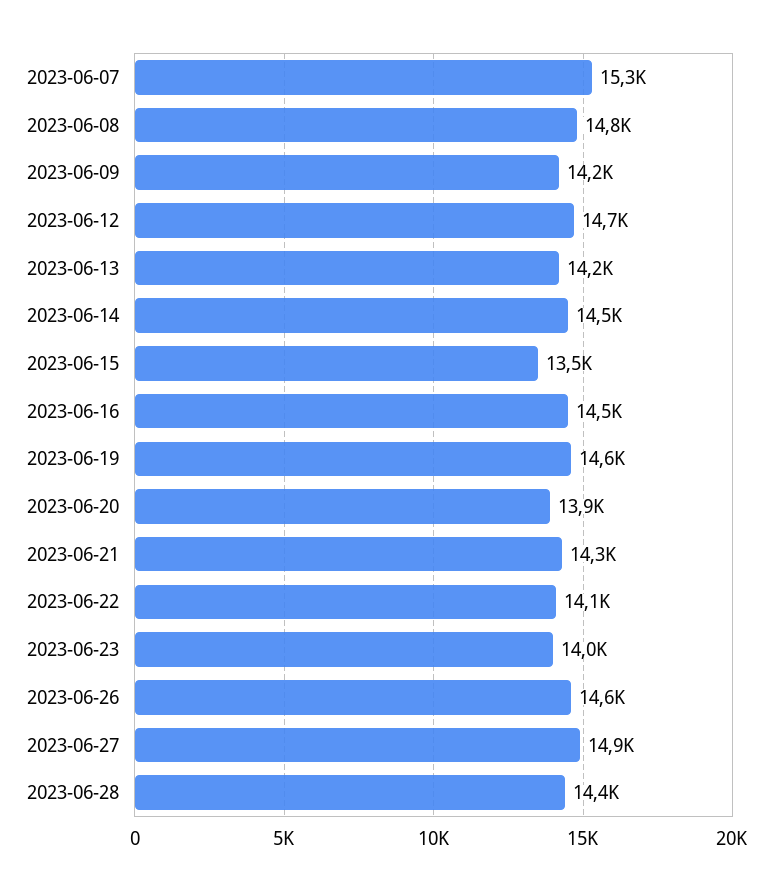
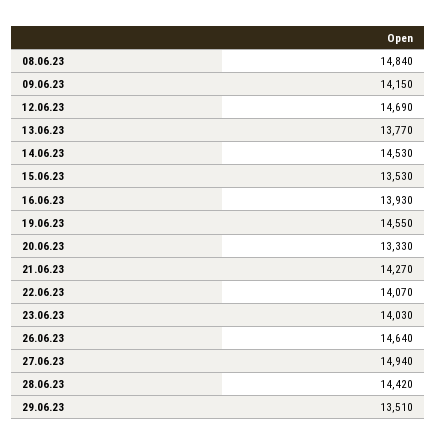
2023-06-07: 15300 -> none
2023-06-13: 14200 -> 13770
2023-06-16: 14500 -> 13930
2023-06-20: 13900 -> 13330
29.06.23: none -> 13510

